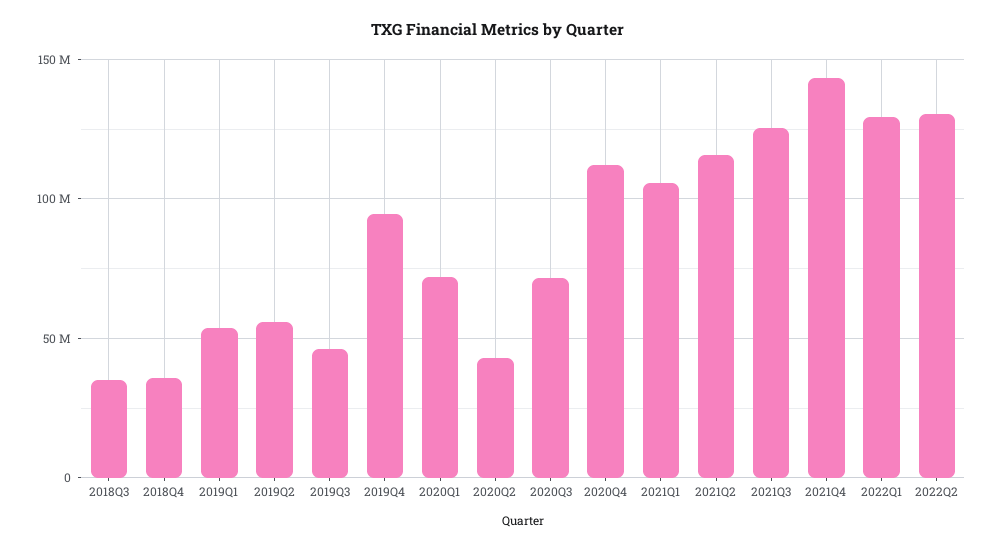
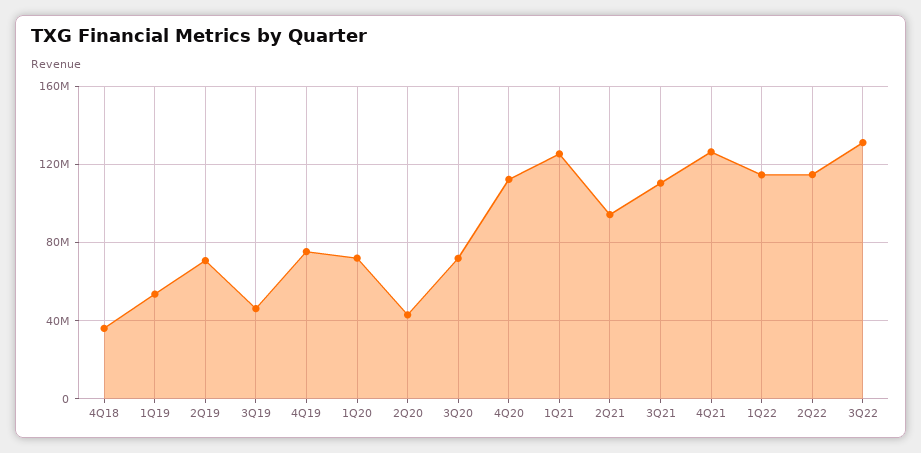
2018Q3: 35000000 -> none
2019Q2: 55000000 -> 70000000
2019Q4: 95000000 -> 75000000
2021Q1: 105000000 -> 125000000
2021Q2: 115000000 -> 95000000
2021Q3: 125000000 -> 110000000
2021Q4: 145000000 -> 125000000
2022Q1: 130000000 -> 115000000
2022Q2: 130000000 -> 115000000
3Q22: none -> 130000000

